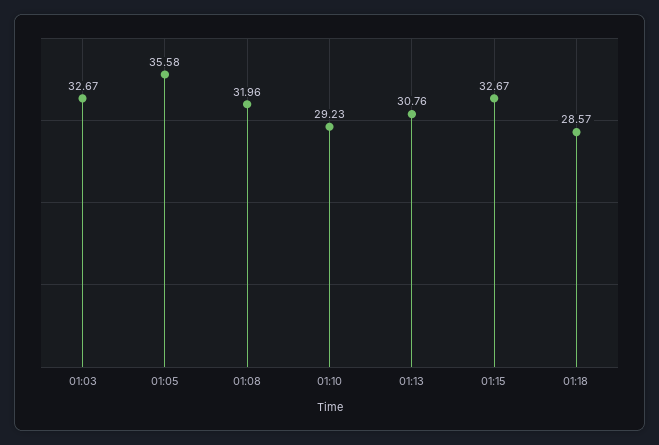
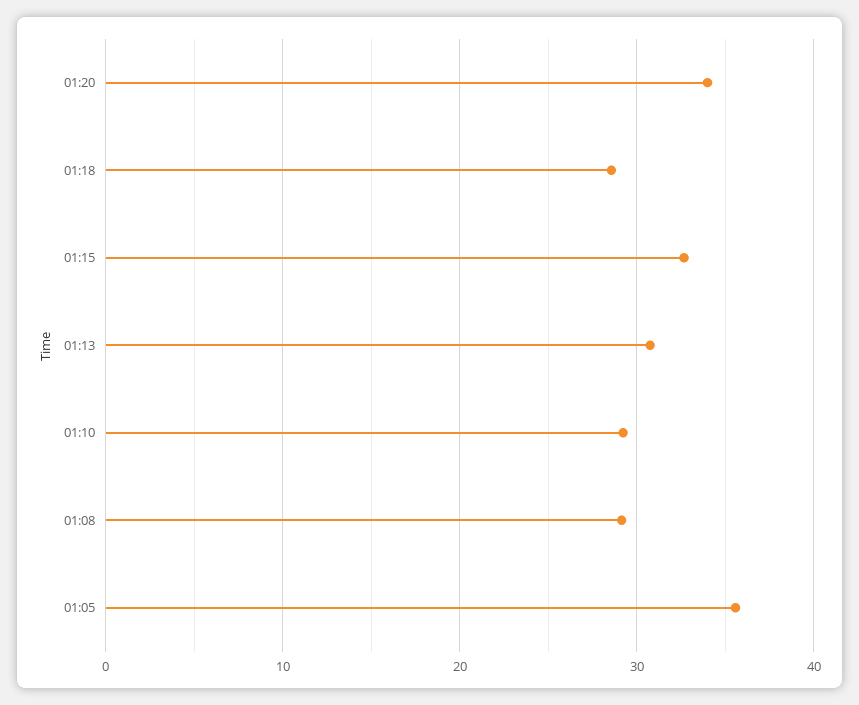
01:03: 32.67 -> none
01:08: 31.96 -> 29
01:20: none -> 34

